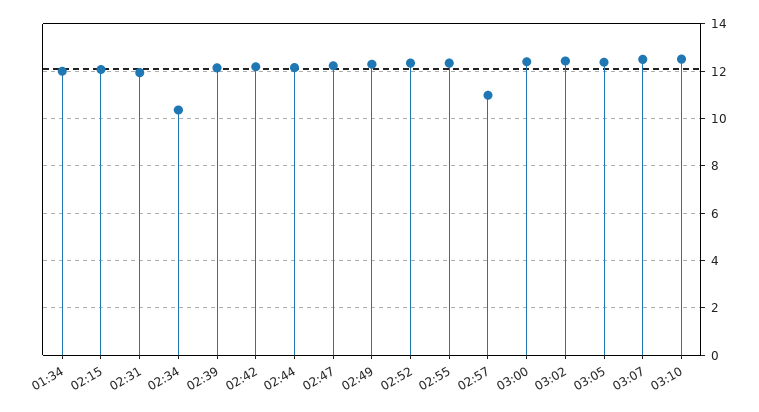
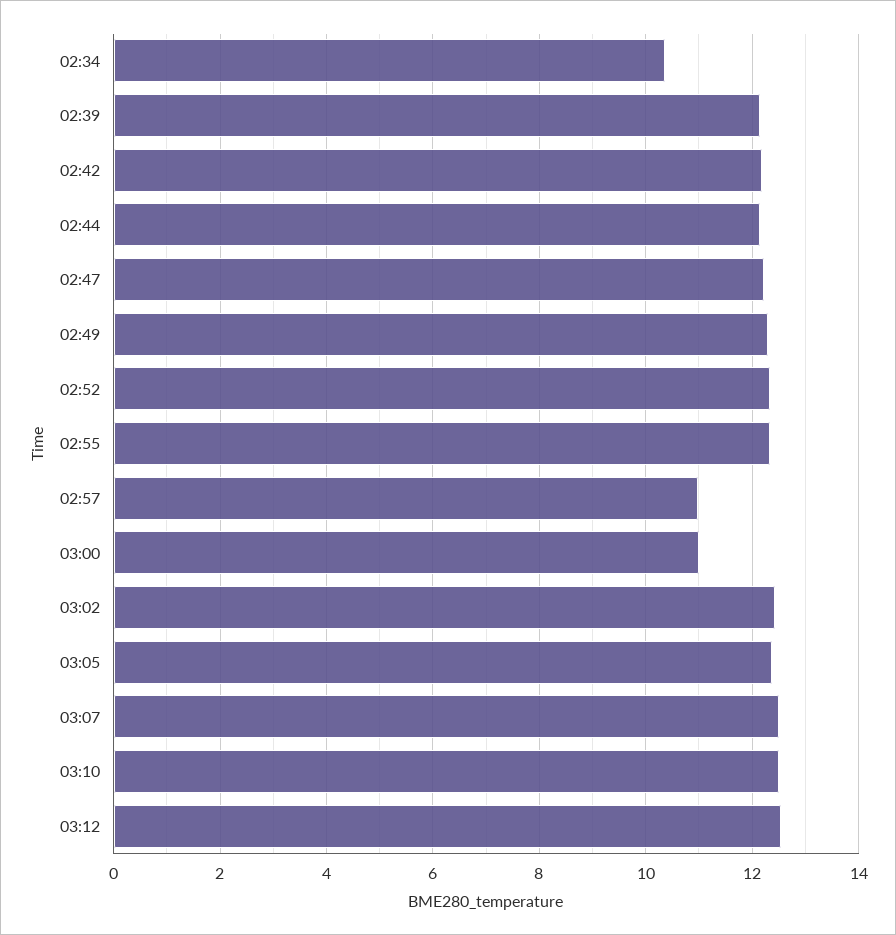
01:34: 12 -> none
02:15: 12 -> none
02:31: 12 -> none
03:00: 12.5 -> 11
03:12: none -> 12.6

